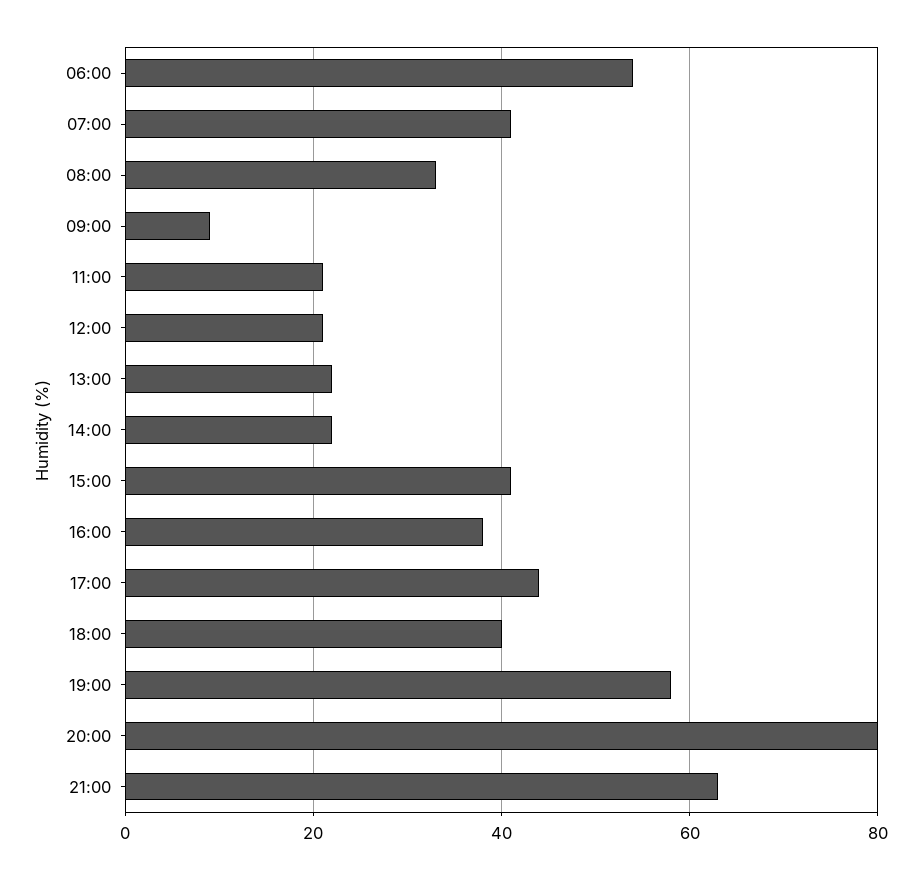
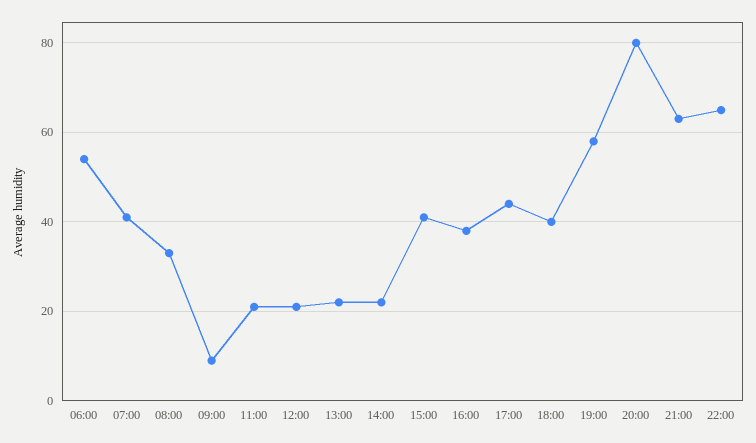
22:00: none -> 65

